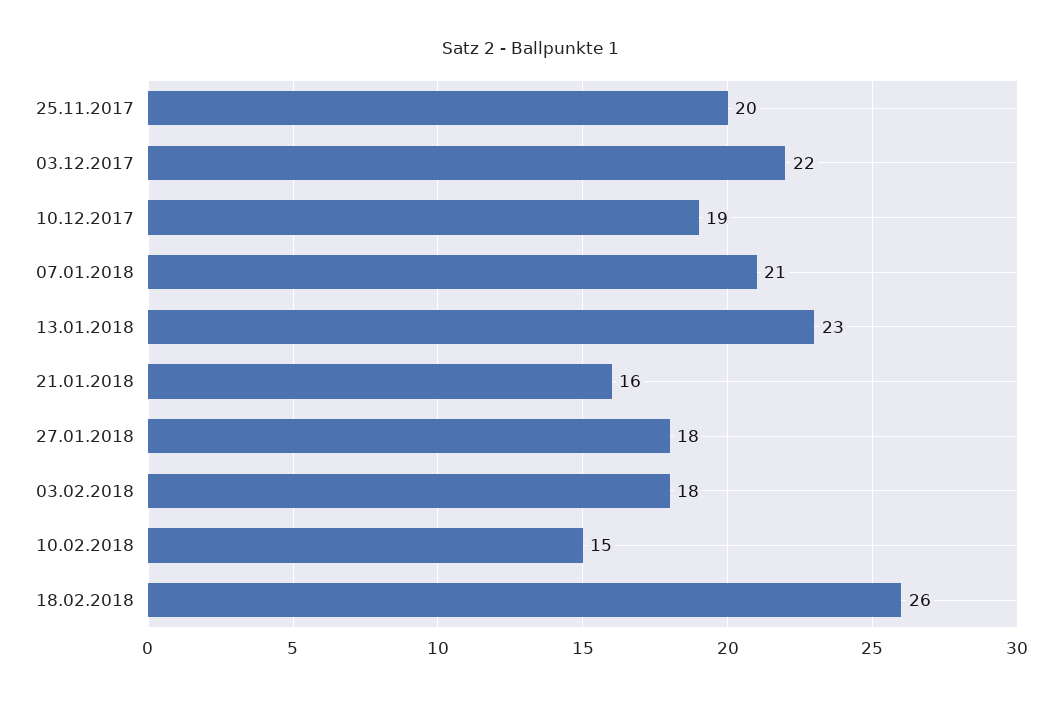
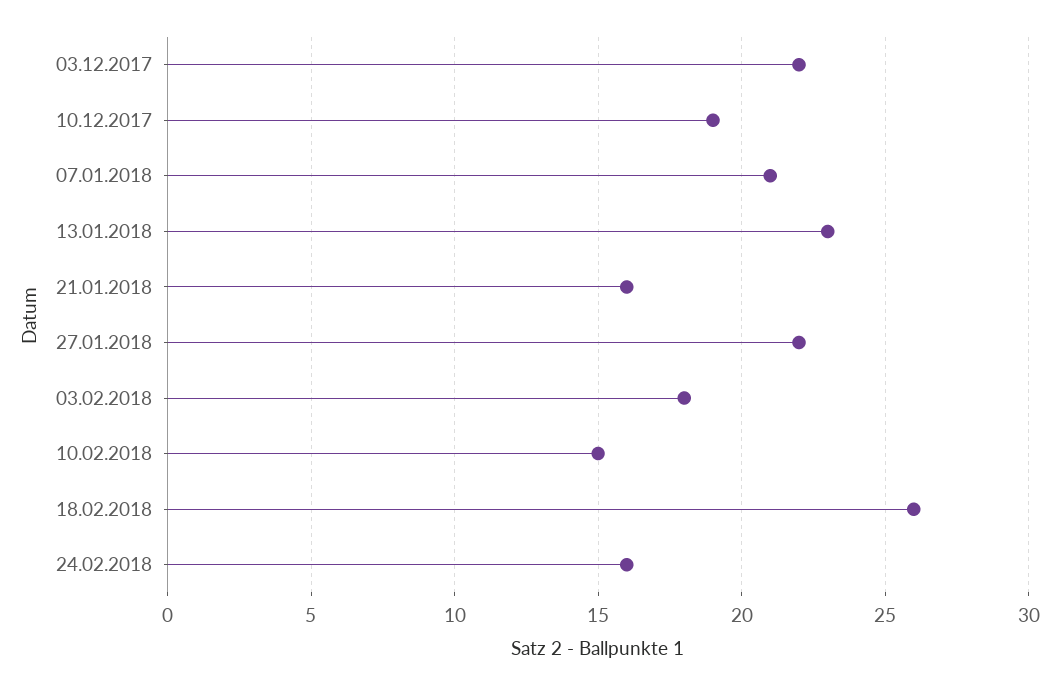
25.11.2017: 20 -> none
27.01.2018: 18 -> 22
24.02.2018: none -> 16

